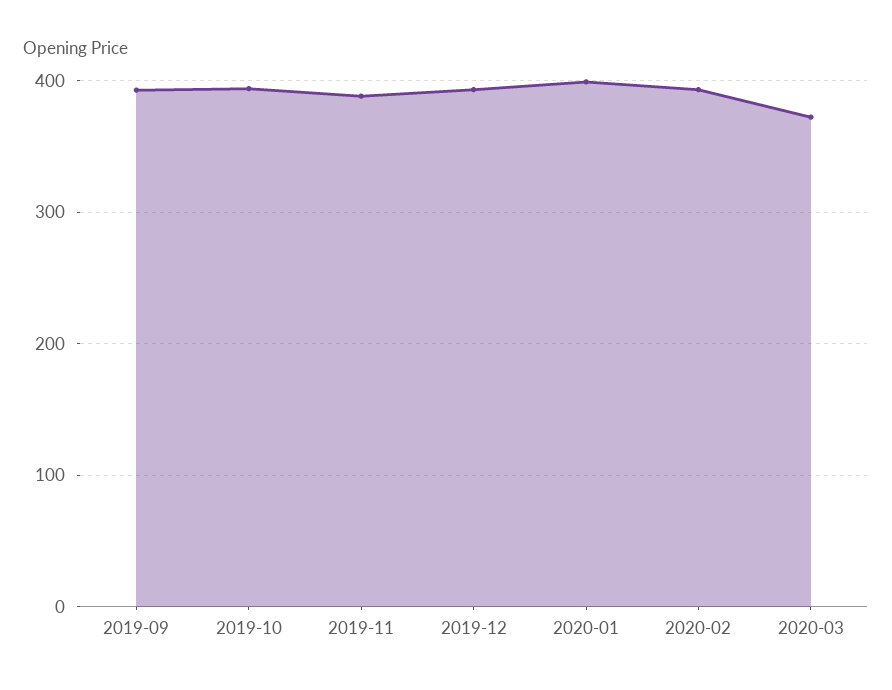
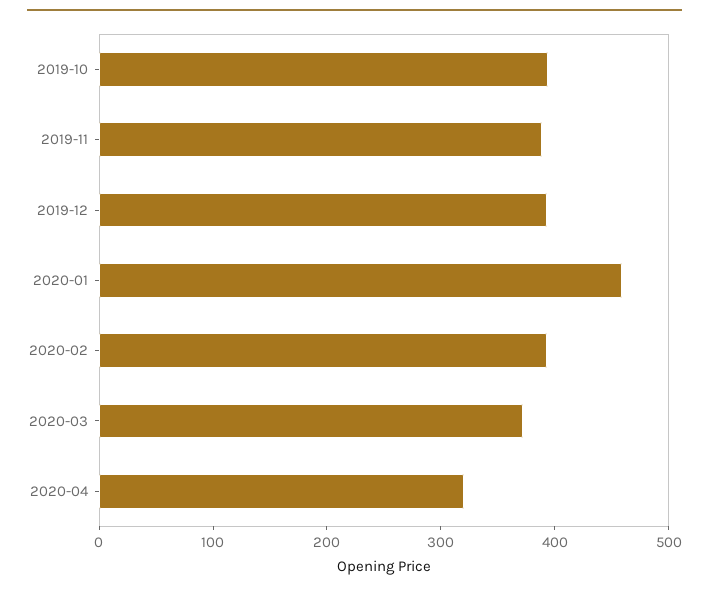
2019-09: 390 -> none
2020-01: 400 -> 460
2020-04: none -> 320

